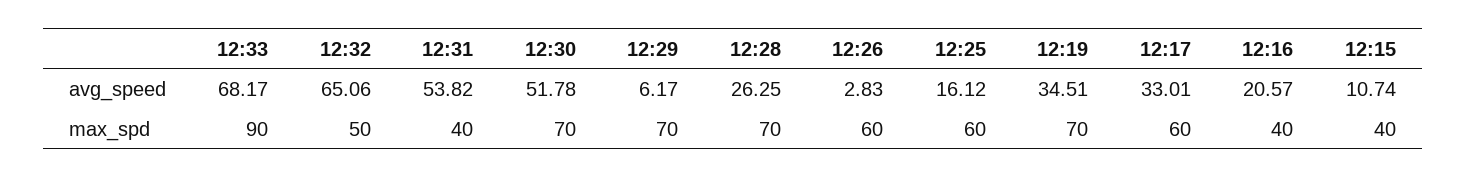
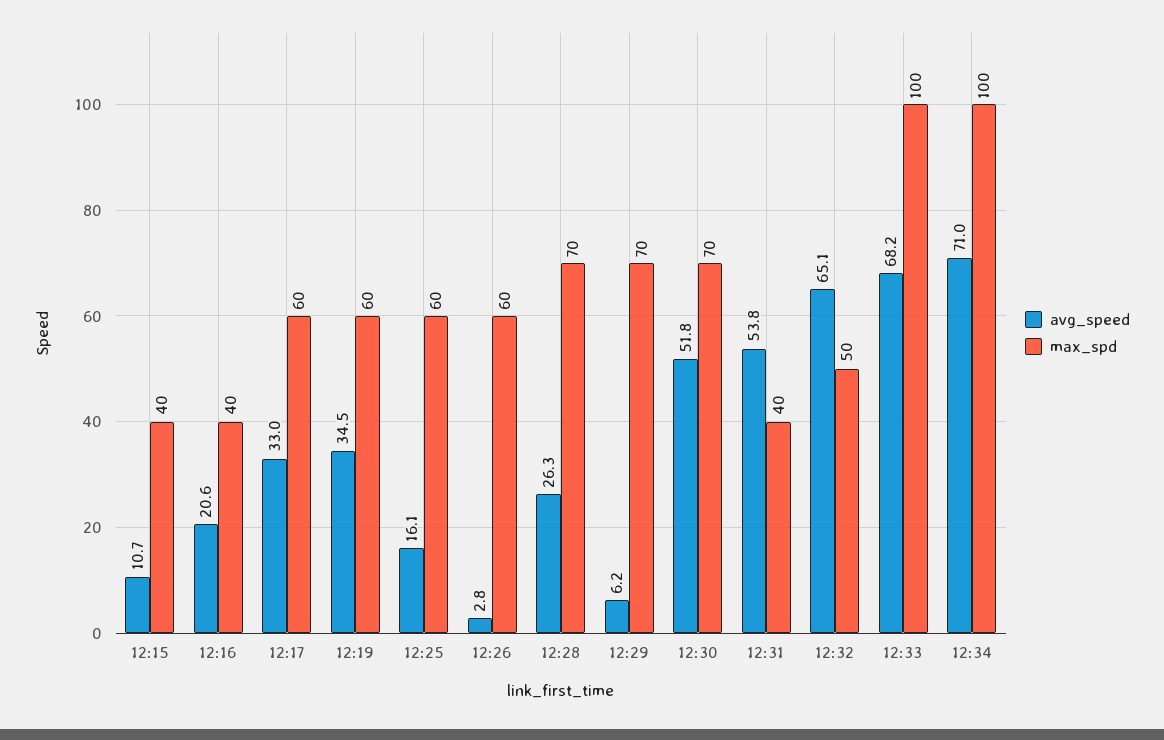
max_spd, 12:33: 90 -> 100
max_spd, 12:19: 70 -> 60
avg_speed, 12:34: none -> 71
max_spd, 12:34: none -> 100

